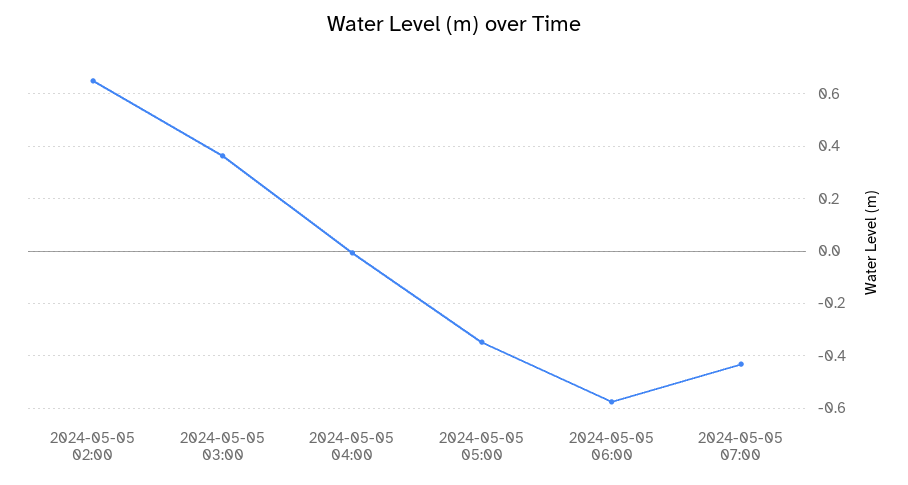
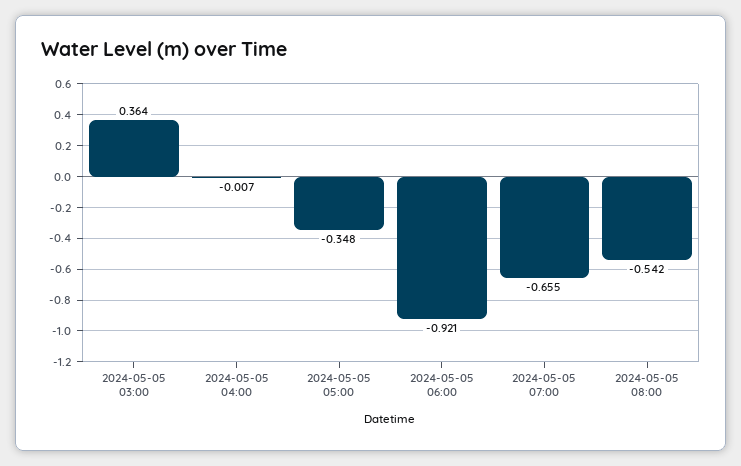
2024-05-05 02:00: 0.65 -> none
2024-05-05 06:00: -0.575 -> -0.921
2024-05-05 07:00: -0.425 -> -0.655
2024-05-05 08:00: none -> -0.542

